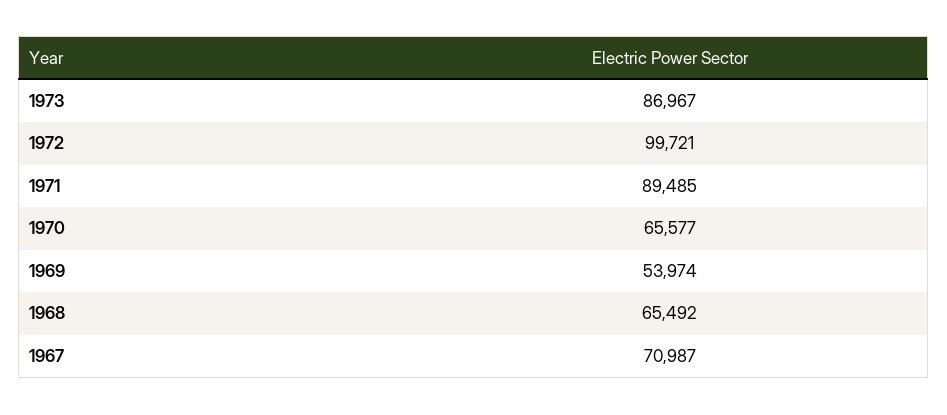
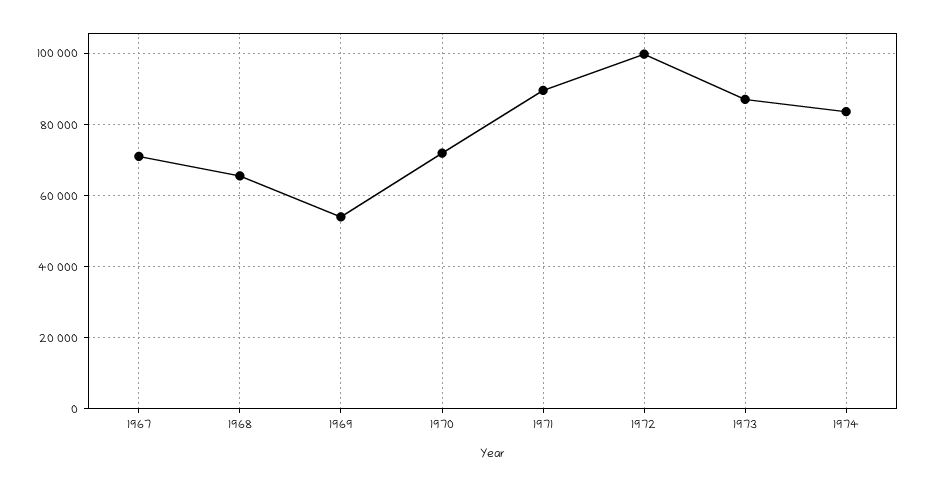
1970: 65577 -> 72000
1974: none -> 84000

